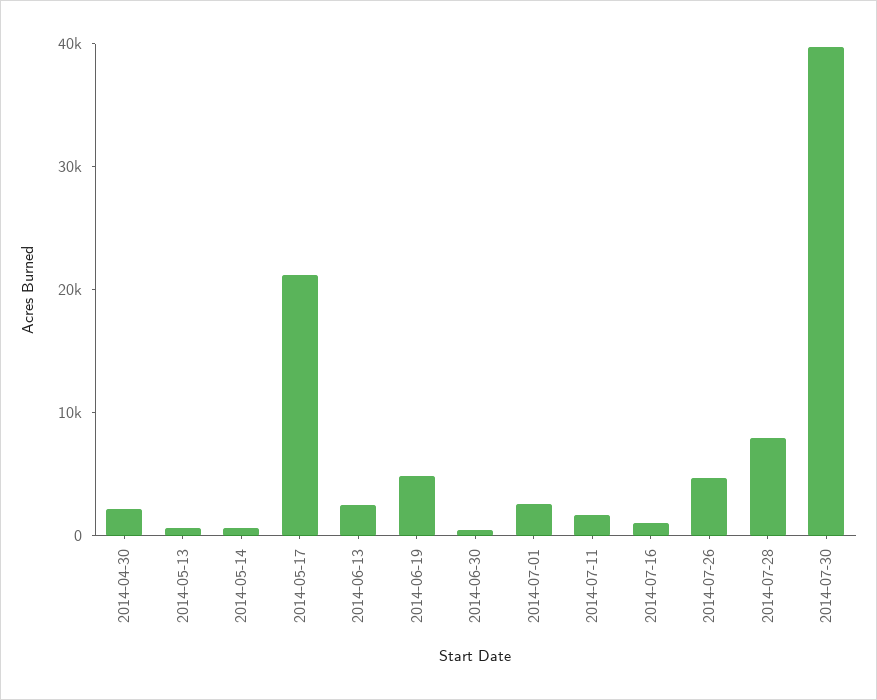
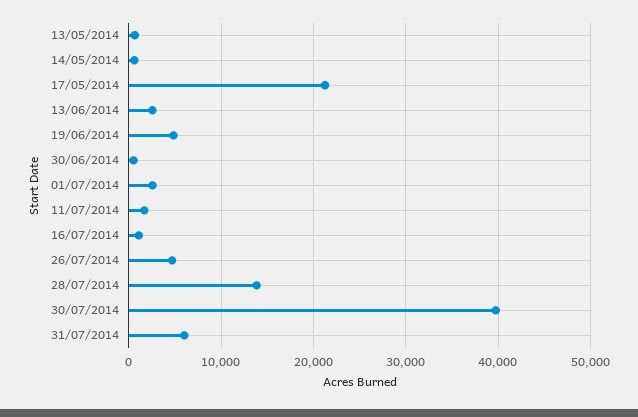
2014-04-30: 2000 -> none
2014-07-28: 8000 -> 14000
31/07/2014: none -> 6000

